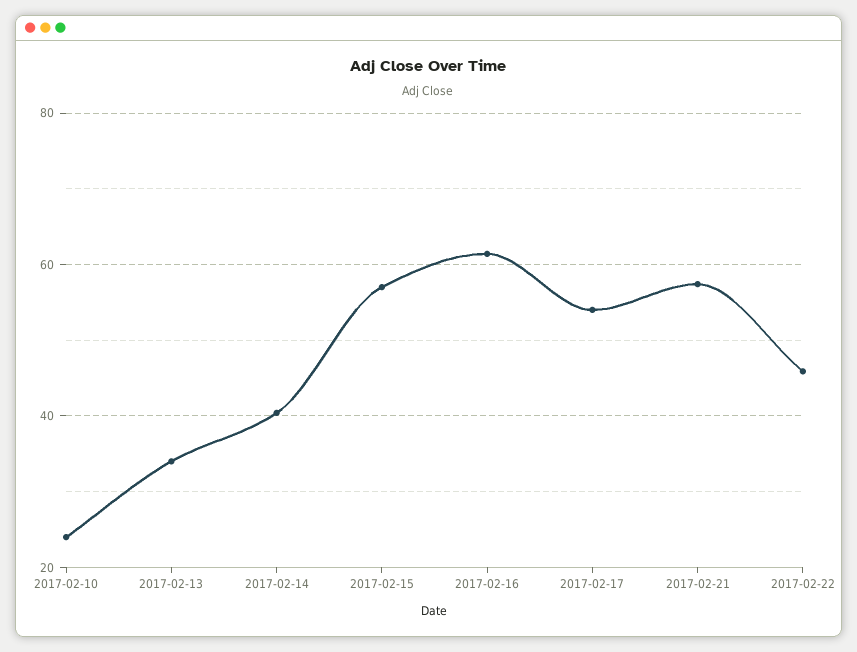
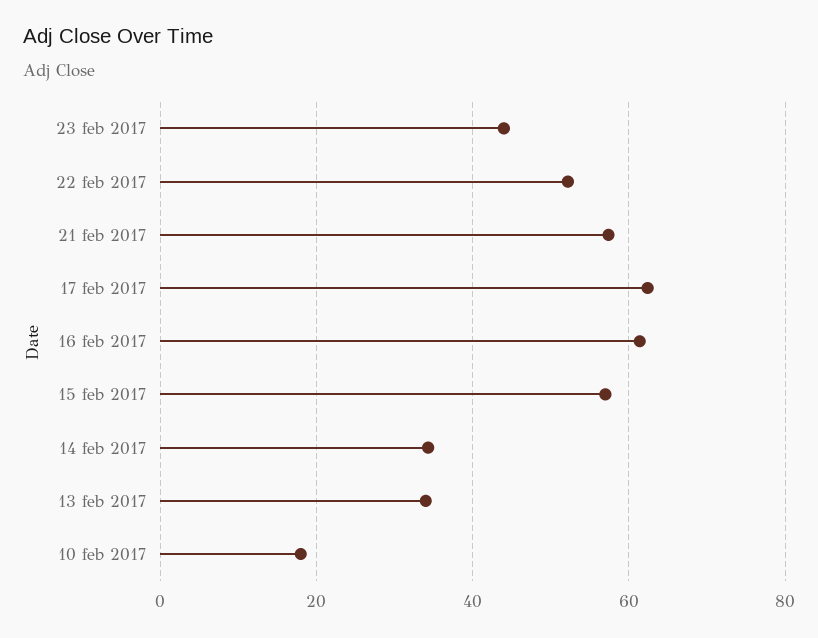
2017-02-10: 24 -> 18
2017-02-14: 40 -> 34
2017-02-17: 54 -> 62
2017-02-22: 46 -> 52
23 feb 2017: none -> 44

